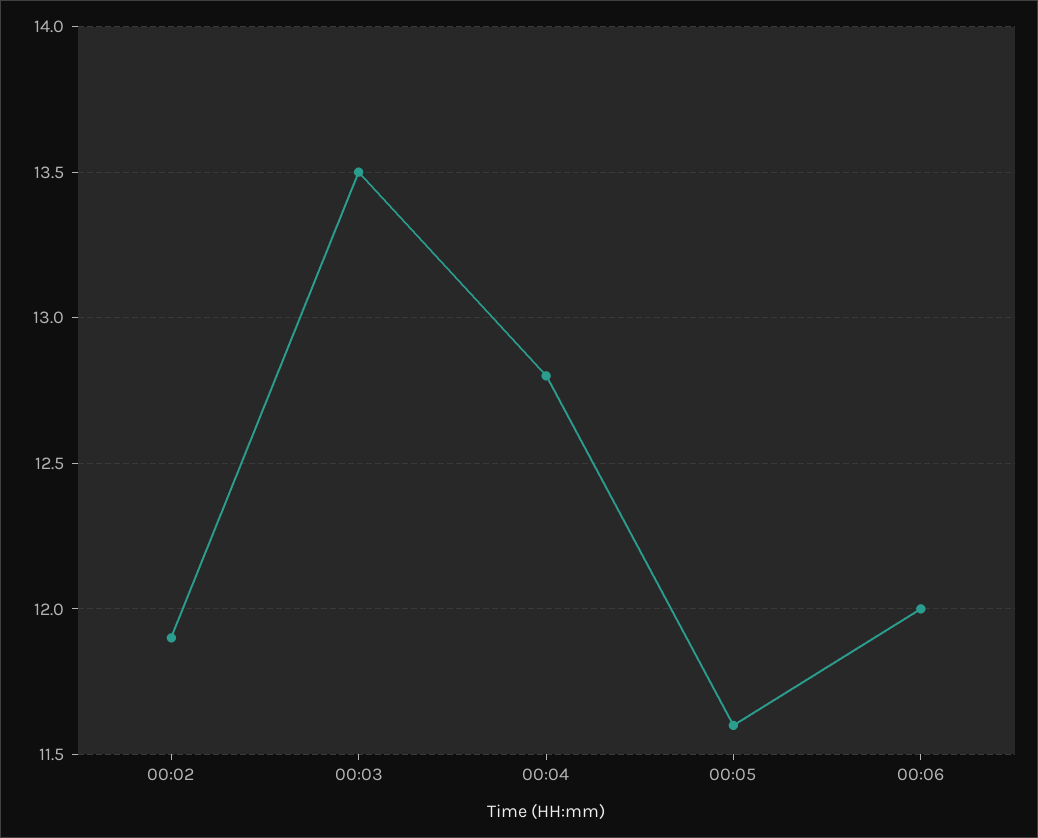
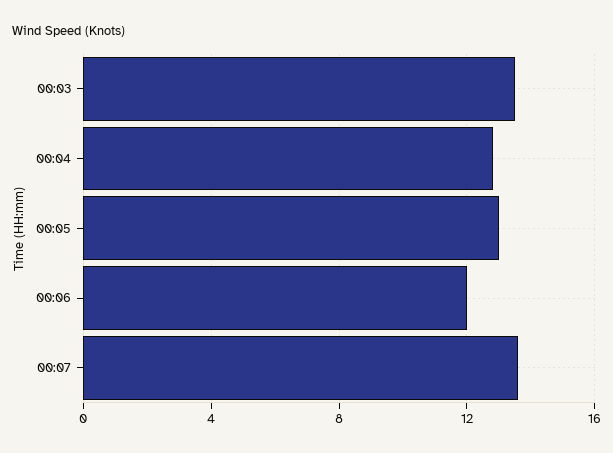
00:02: 11.9 -> none
00:05: 11.6 -> 13
00:07: none -> 13.5

